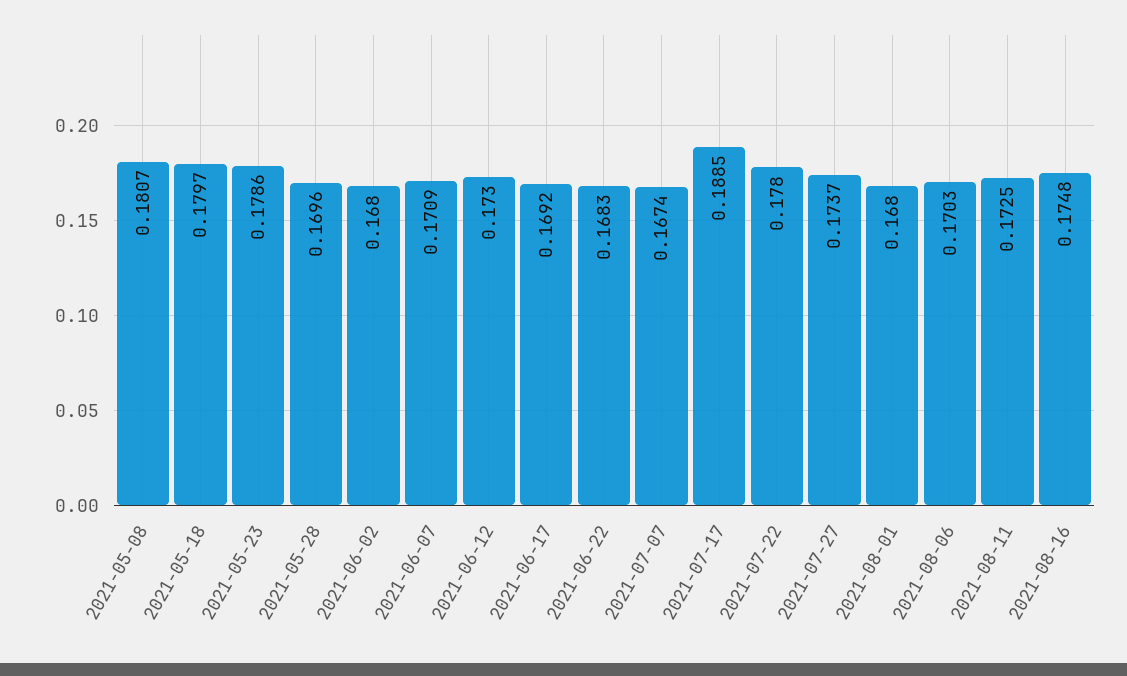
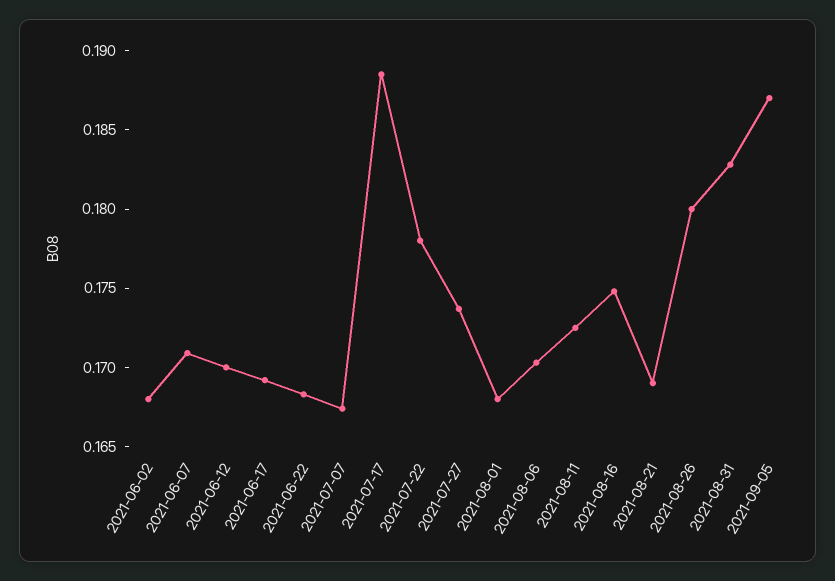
2021-05-08: 0.1807 -> none
2021-05-18: 0.1797 -> none
2021-05-23: 0.1786 -> none
2021-05-28: 0.1696 -> none
2021-06-12: 0.173 -> 0.17
2021-08-21: none -> 0.169
2021-08-26: none -> 0.18
2021-08-31: none -> 0.183
2021-09-05: none -> 0.187

